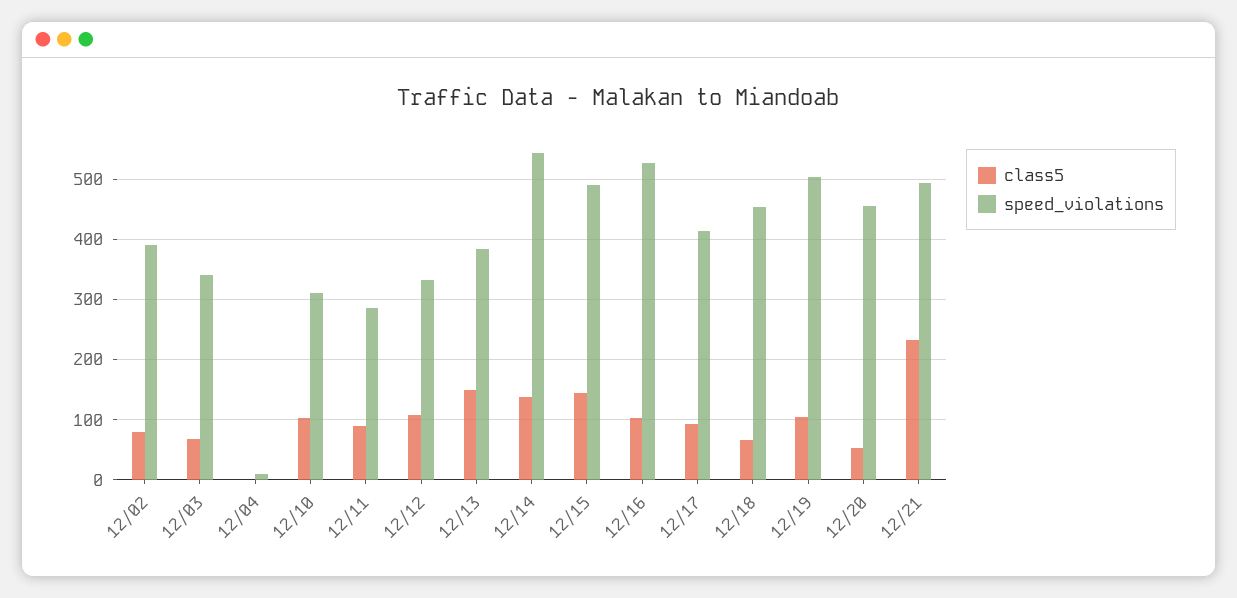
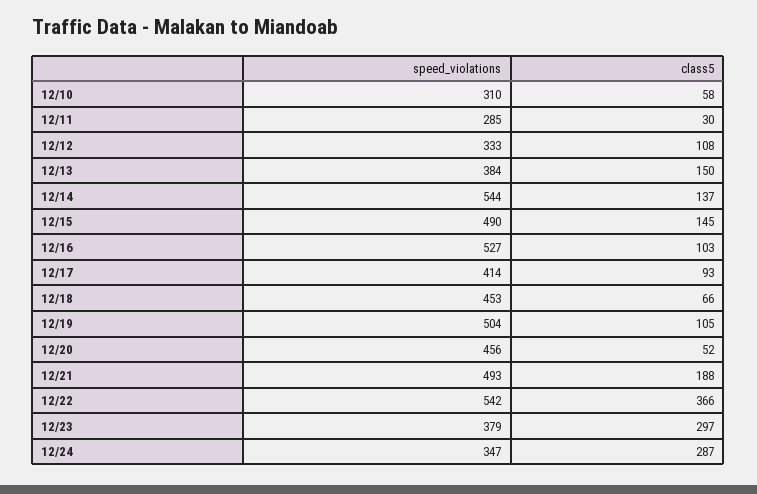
class5, 12/02: 80 -> none
speed_violations, 12/02: 390 -> none
class5, 12/03: 70 -> none
speed_violations, 12/03: 340 -> none
class5, 12/04: 0 -> none
speed_violations, 12/04: 10 -> none
class5, 12/10: 100 -> 58
class5, 12/11: 90 -> 30
class5, 12/21: 230 -> 188
speed_violations, 12/22: none -> 542
class5, 12/22: none -> 366
speed_violations, 12/23: none -> 379
class5, 12/23: none -> 297
speed_violations, 12/24: none -> 347
class5, 12/24: none -> 287

